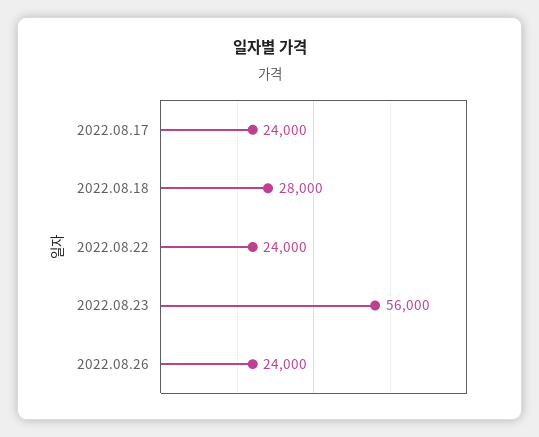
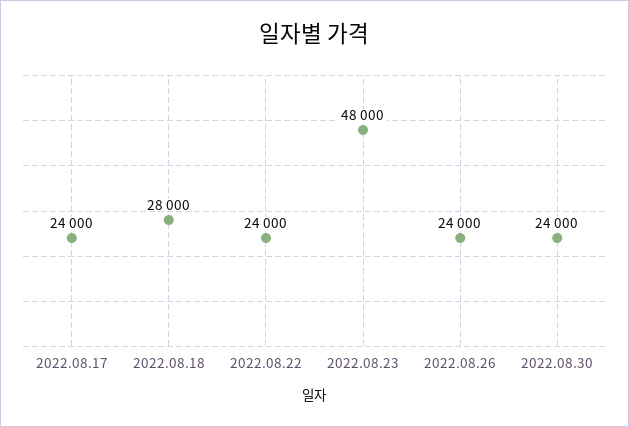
2022.08.23: 56000 -> 48000
2022.08.30: none -> 24000

